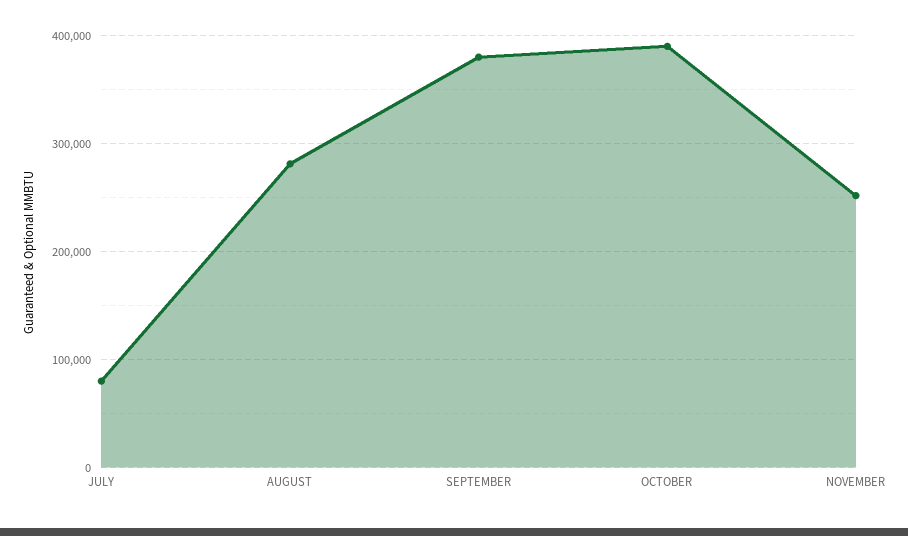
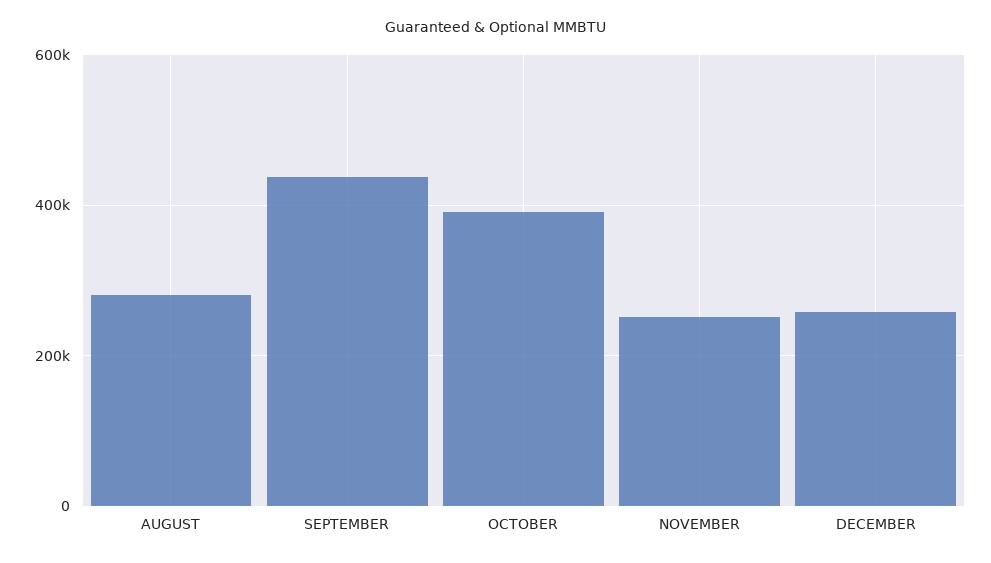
JULY: 80000 -> none
SEPTEMBER: 380000 -> 440000
DECEMBER: none -> 260000

